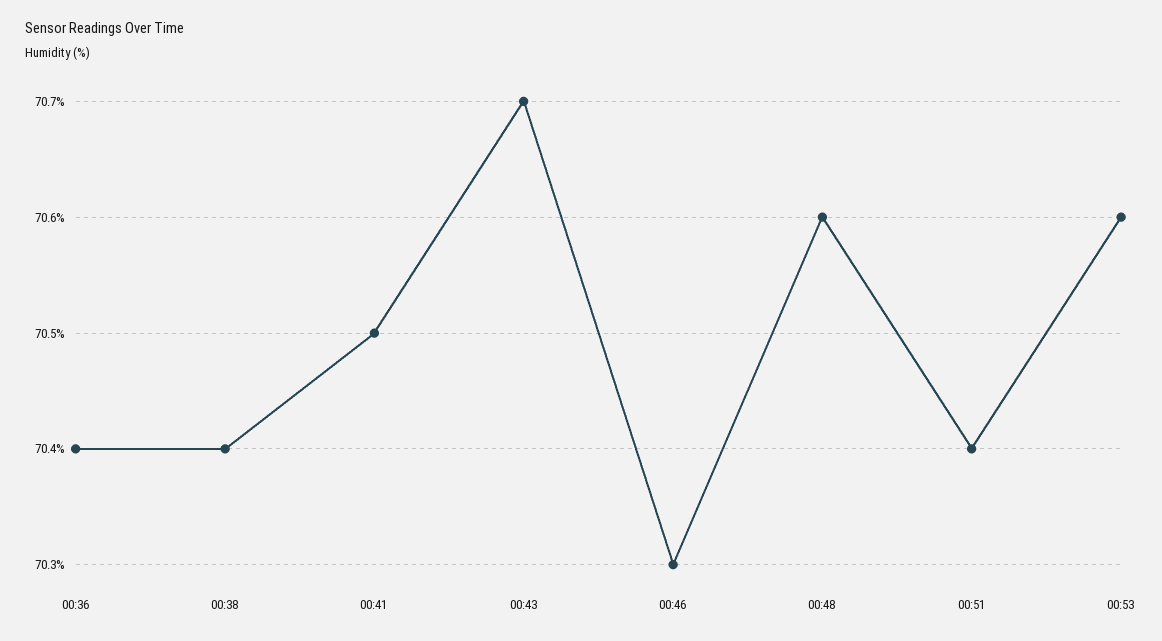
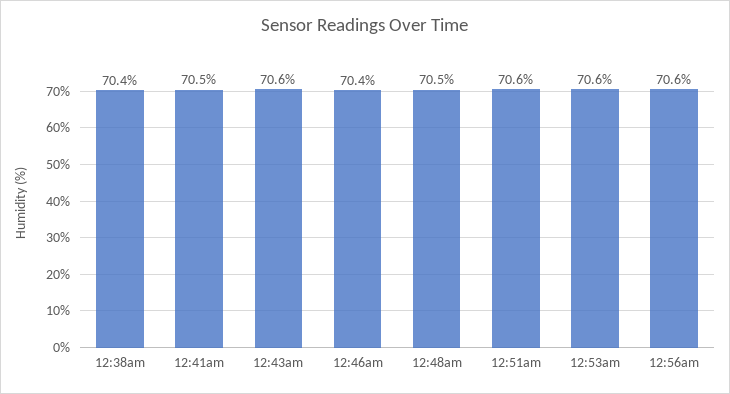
00:36: 70.4 -> none
00:43: 70.7 -> 70.6
00:46: 70.3 -> 70.4
00:48: 70.6 -> 70.5
00:51: 70.4 -> 70.6
12:56am: none -> 70.6

